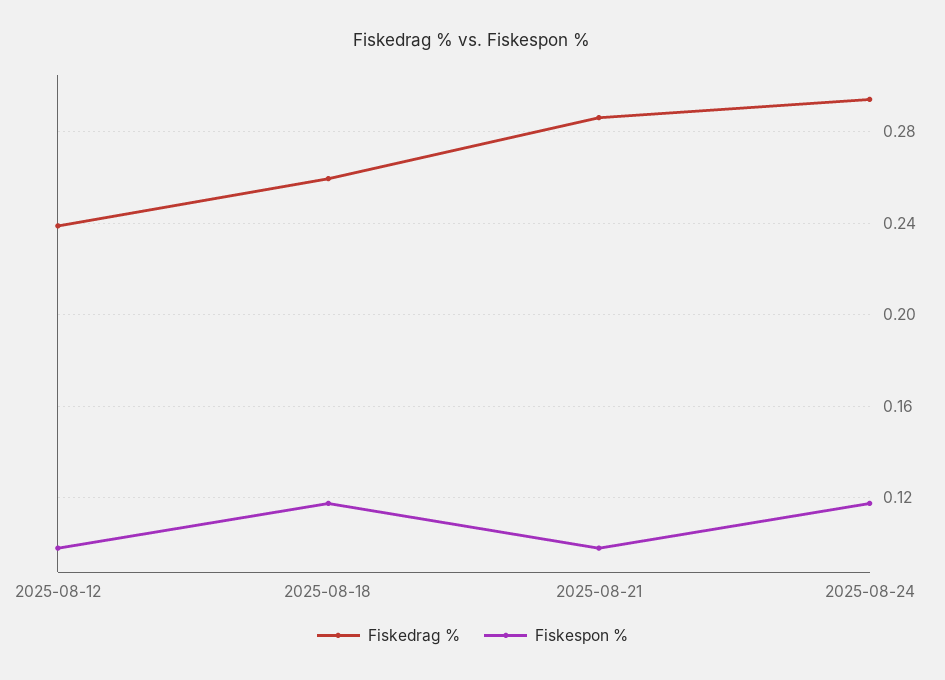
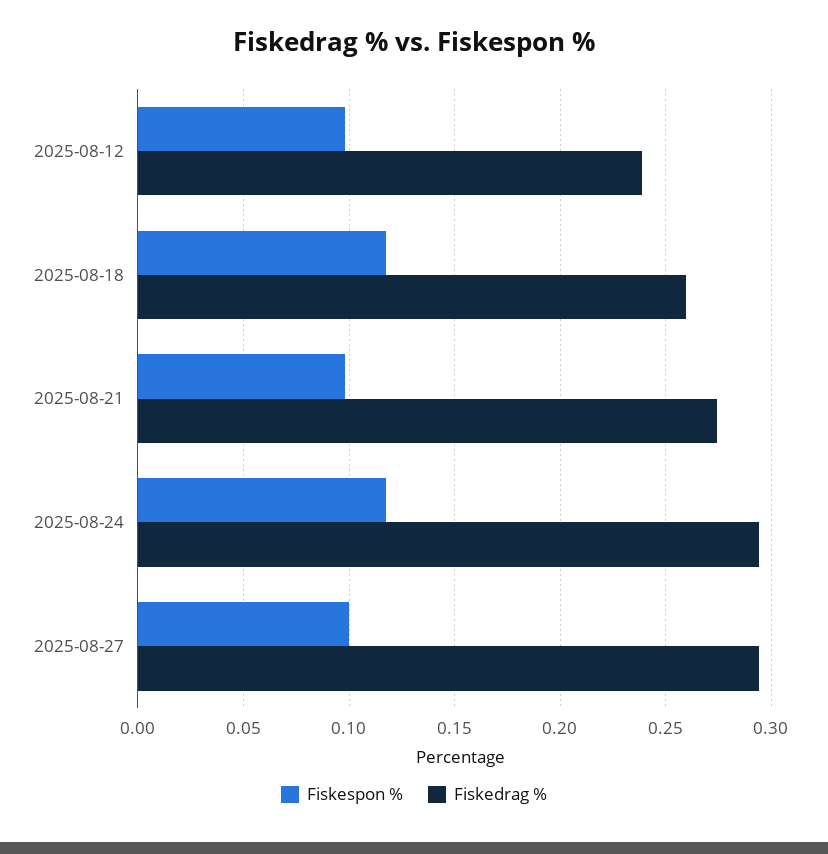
Fiskedrag %, 2025-08-21: 0.285 -> 0.275
Fiskespon %, 2025-08-27: none -> 0.1
Fiskedrag %, 2025-08-27: none -> 0.295

